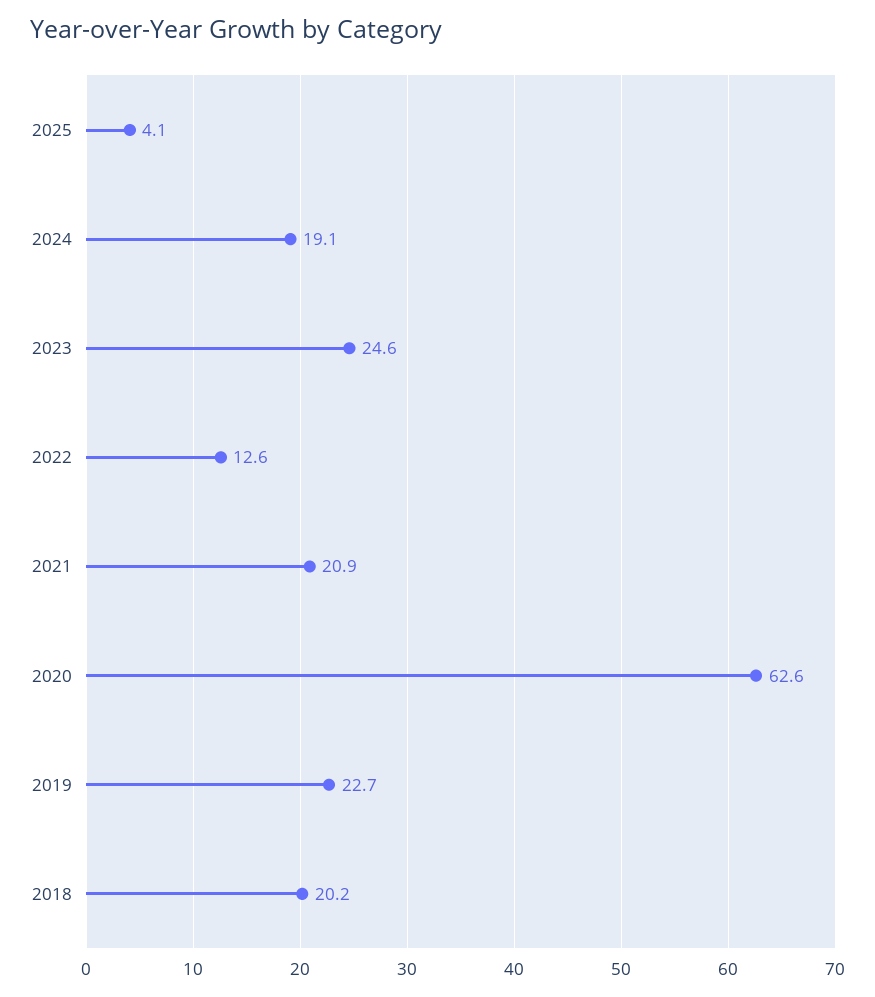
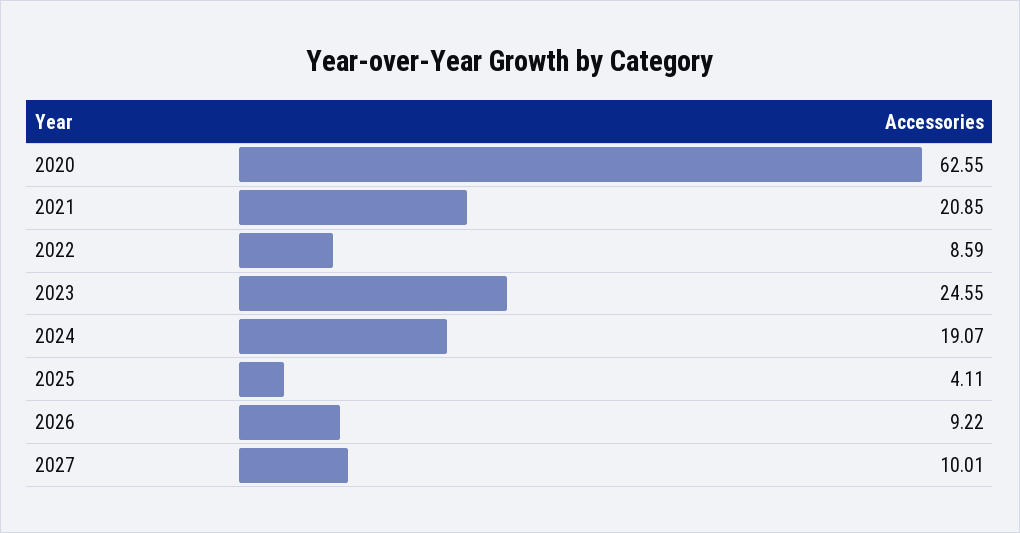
2022: 12.6 -> 8.59
2019: 22.7 -> none
2018: 20.2 -> none
2026: none -> 9.22
2027: none -> 10.01

